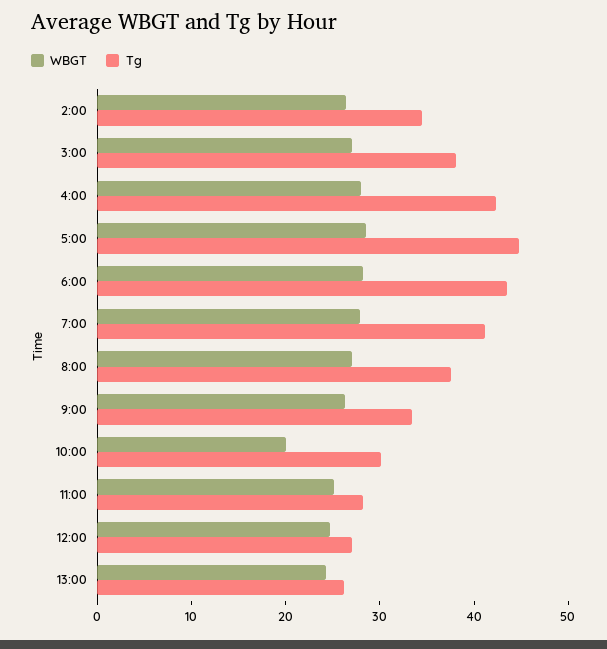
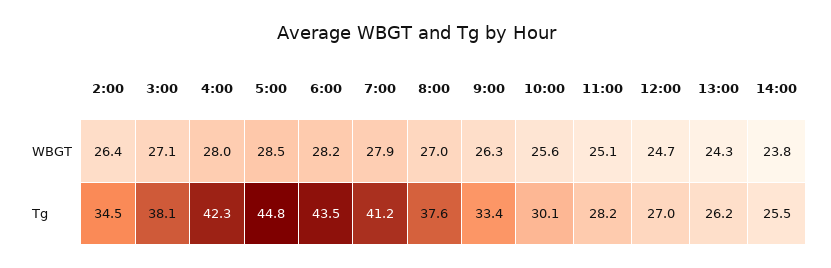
WBGT, 10:00: 20 -> 25.6
WBGT, 14:00: none -> 23.8
Tg, 14:00: none -> 25.5

